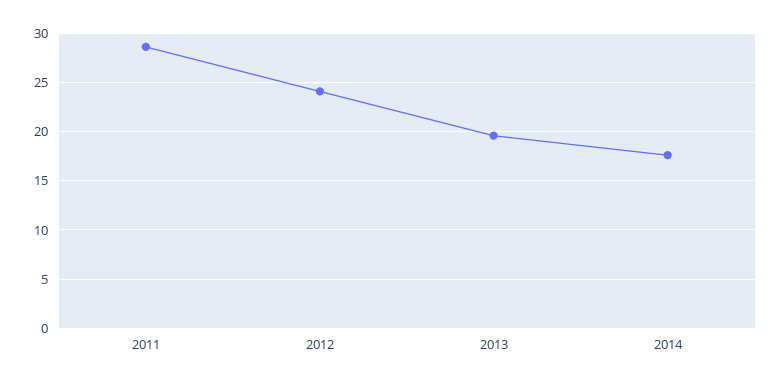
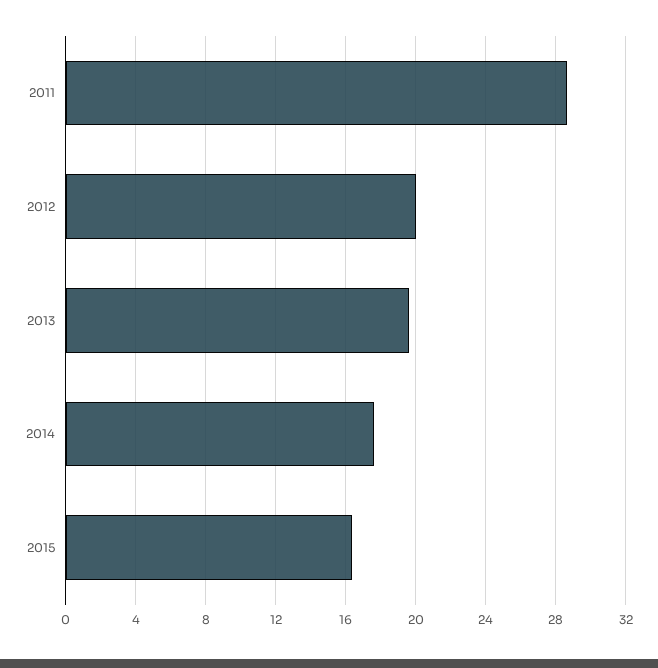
2012: 24 -> 20
2015: none -> 16.5

